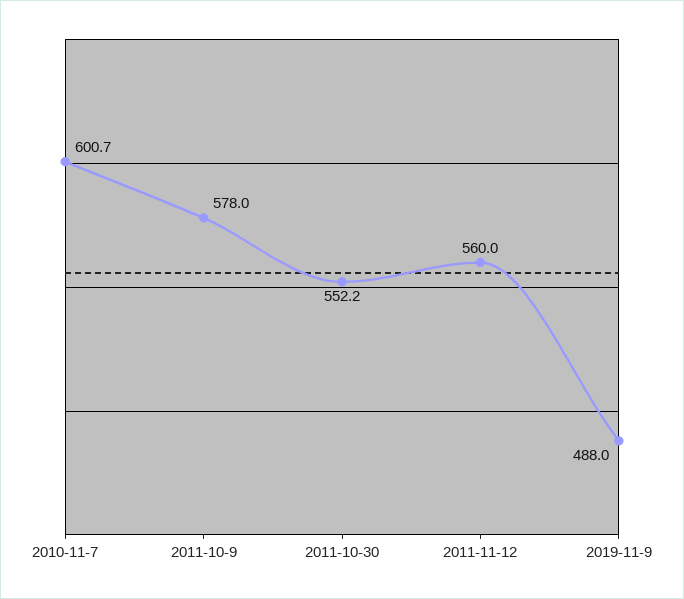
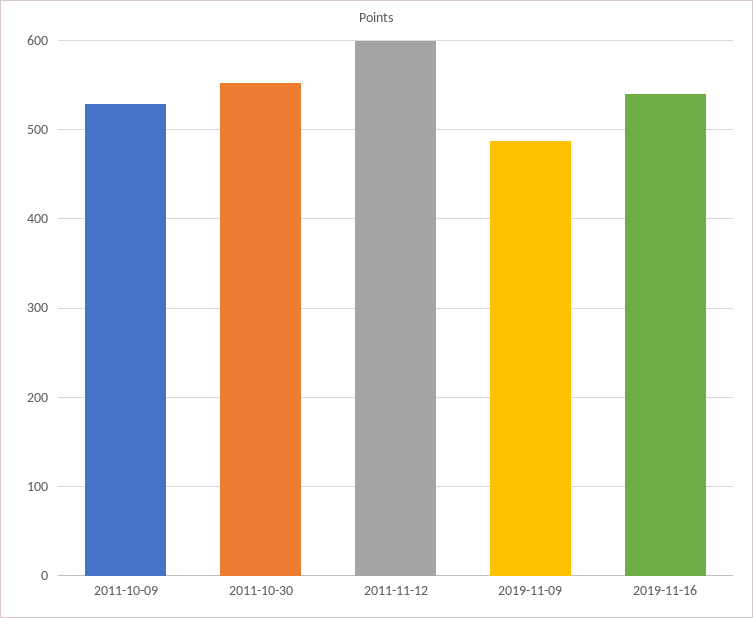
2010-11-7: 600.7 -> none
2011-10-9: 578 -> 530
2011-11-12: 560 -> 600
2019-11-16: none -> 540

